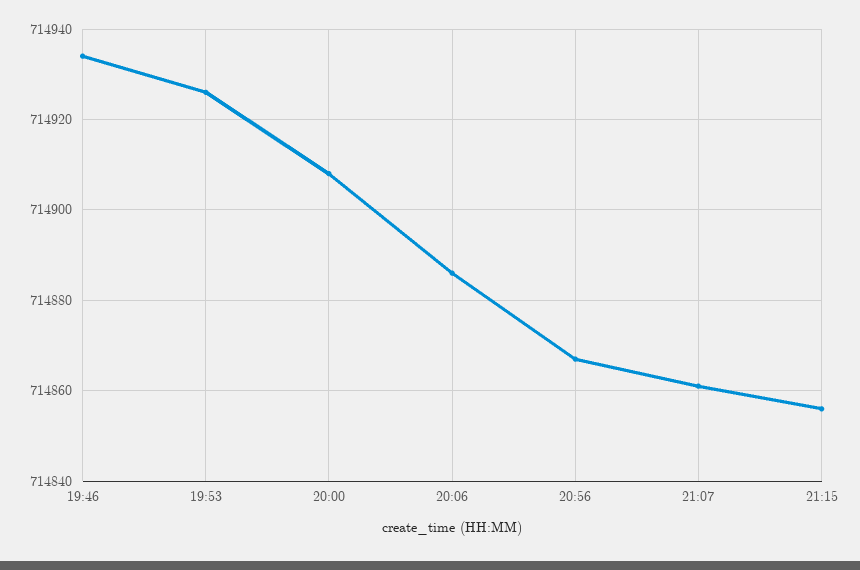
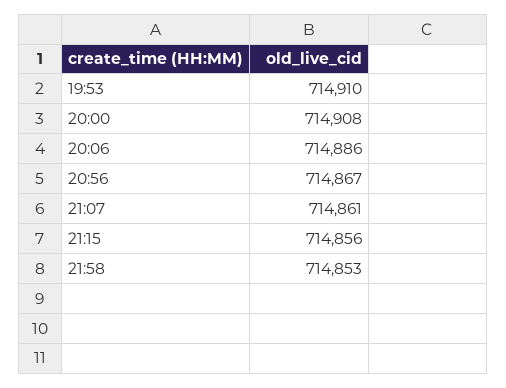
19:46: 714935 -> none
19:53: 714925 -> 714910
21:58: none -> 714853

